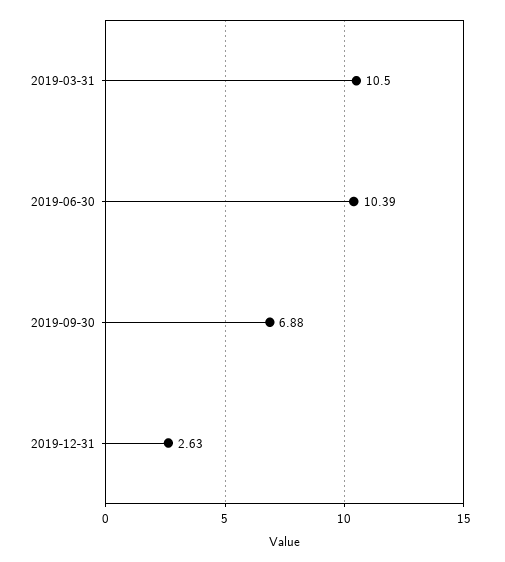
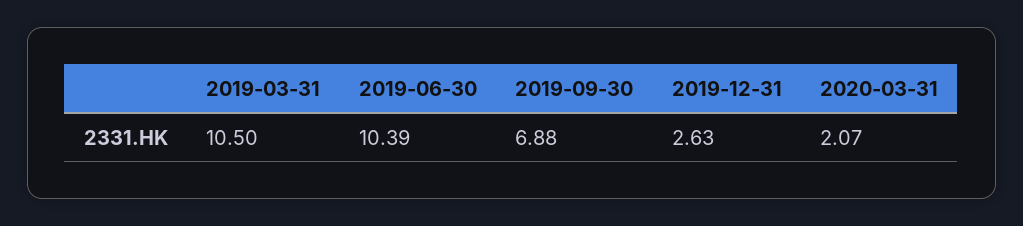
2020-03-31: none -> 2.07

